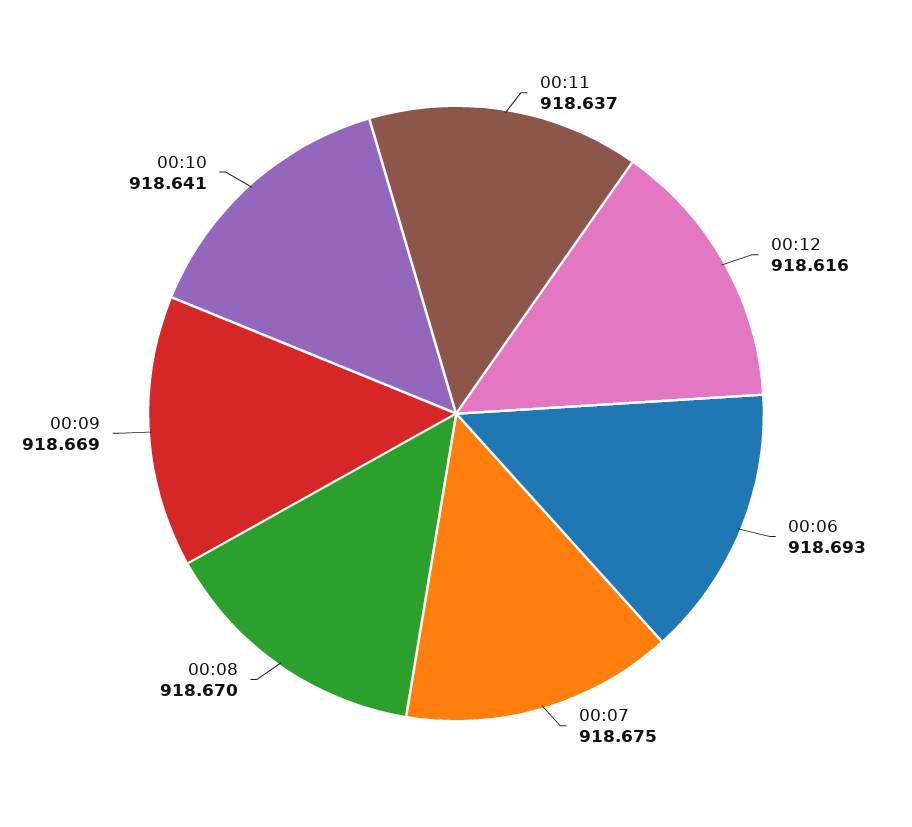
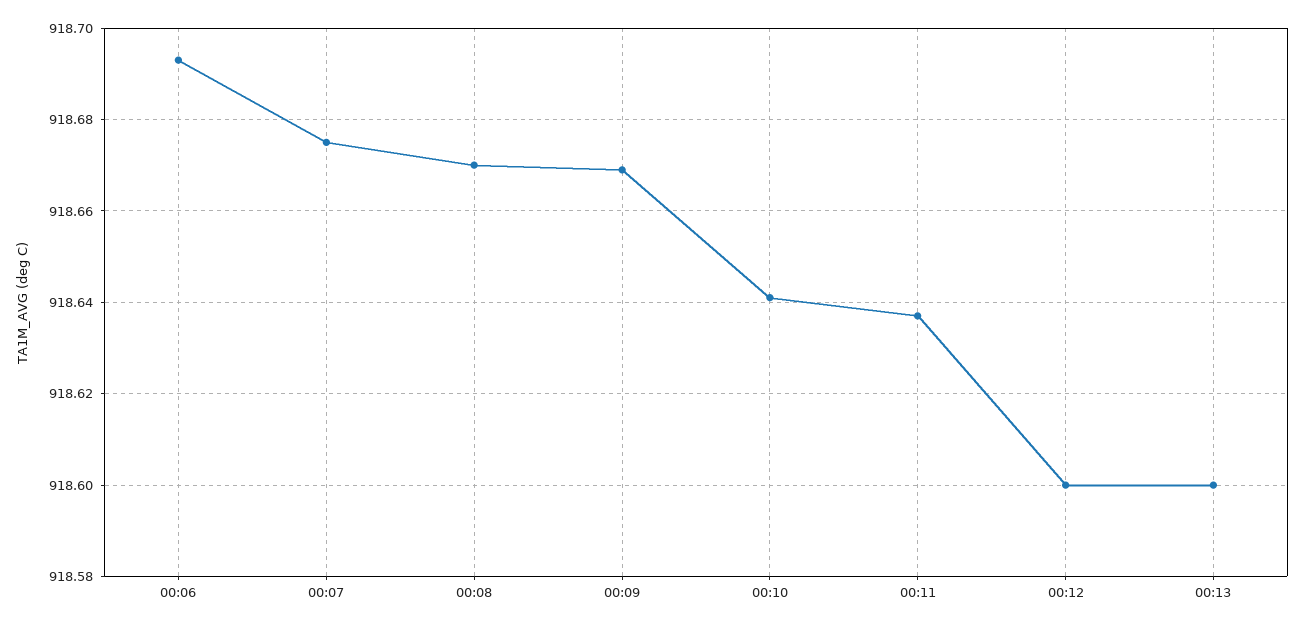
00:12: 918.616 -> 918.6
00:13: none -> 918.6

